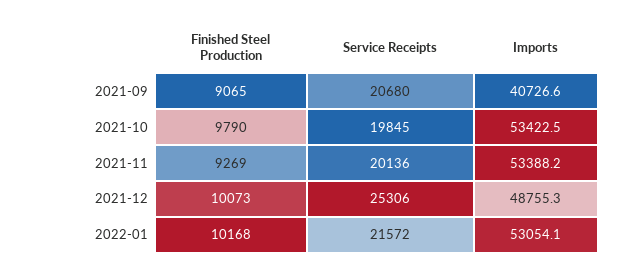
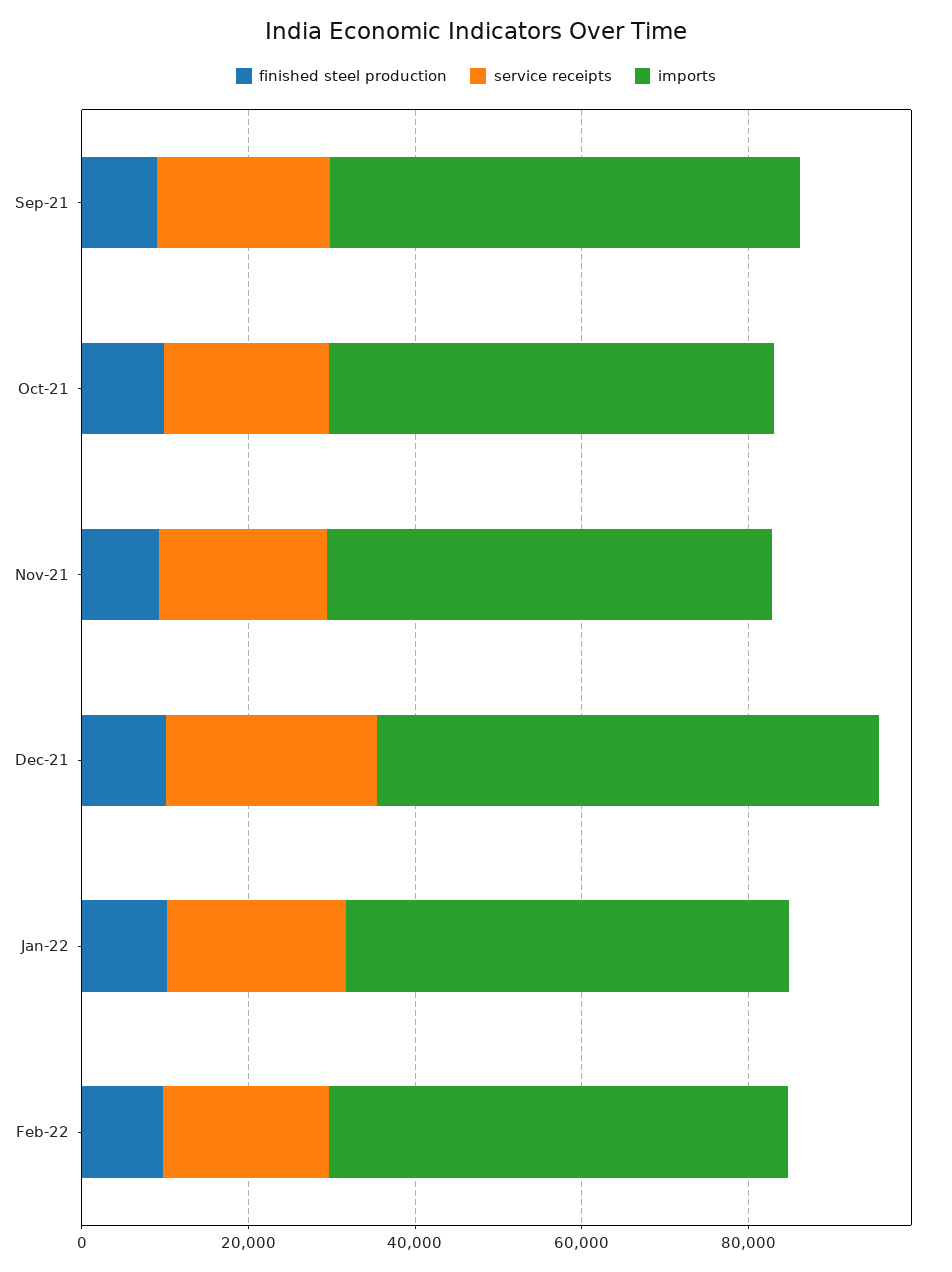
Imports, 2021-09: 40726.6 -> 55000
Imports, 2021-12: 48755.3 -> 60000
Finished Steel Production, Feb-22: none -> 10000
Service Receipts, Feb-22: none -> 20000
Imports, Feb-22: none -> 55000

